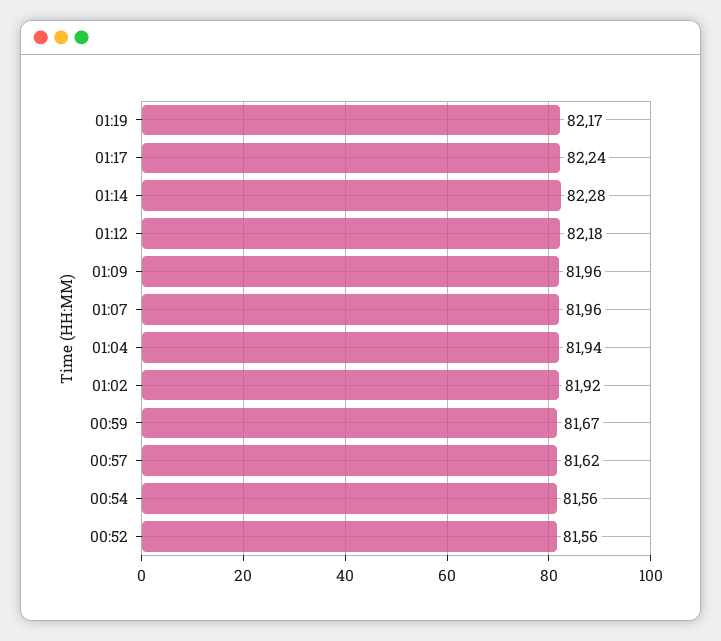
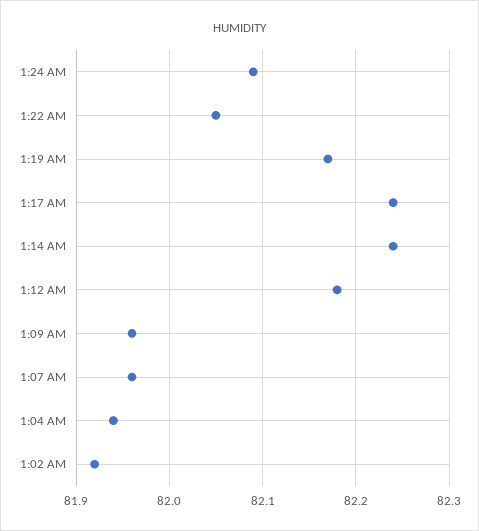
01:14: 82.28 -> 82.24
00:59: 81.67 -> none
00:57: 81.62 -> none
00:54: 81.56 -> none
00:52: 81.56 -> none
1:24 AM: none -> 82.09
1:22 AM: none -> 82.05

